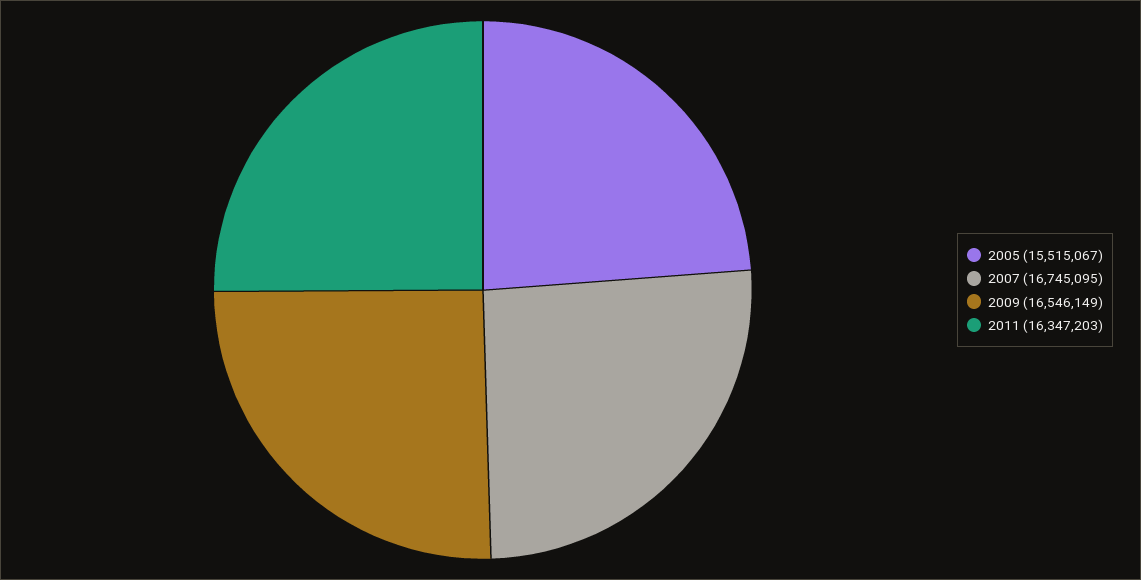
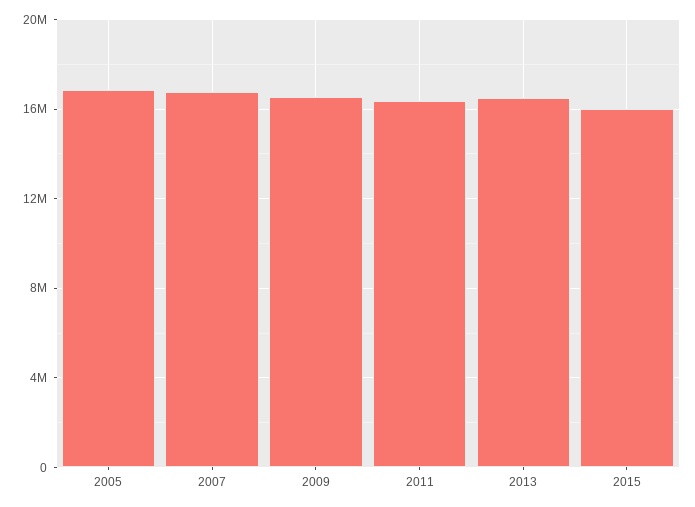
2005: 15515067 -> 17000000
2013: none -> 16500000
2015: none -> 16000000

